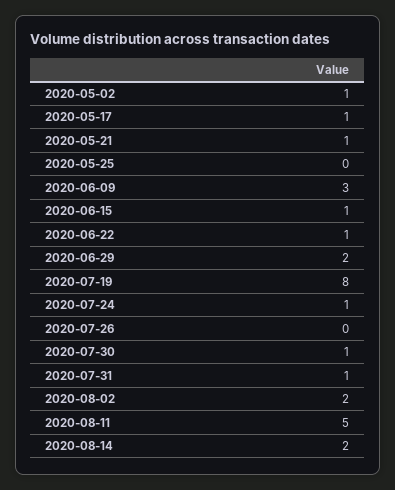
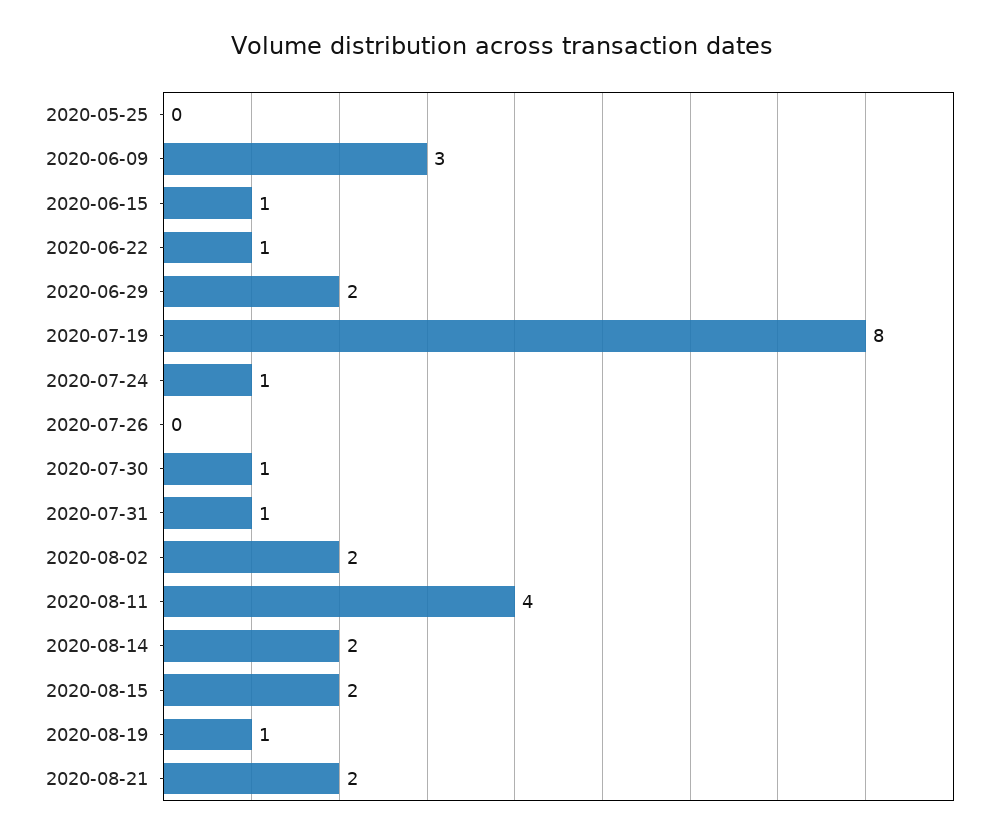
2020-05-02: 1 -> none
2020-05-17: 1 -> none
2020-05-21: 1 -> none
2020-08-11: 5 -> 4
2020-08-15: none -> 2
2020-08-19: none -> 1
2020-08-21: none -> 2

